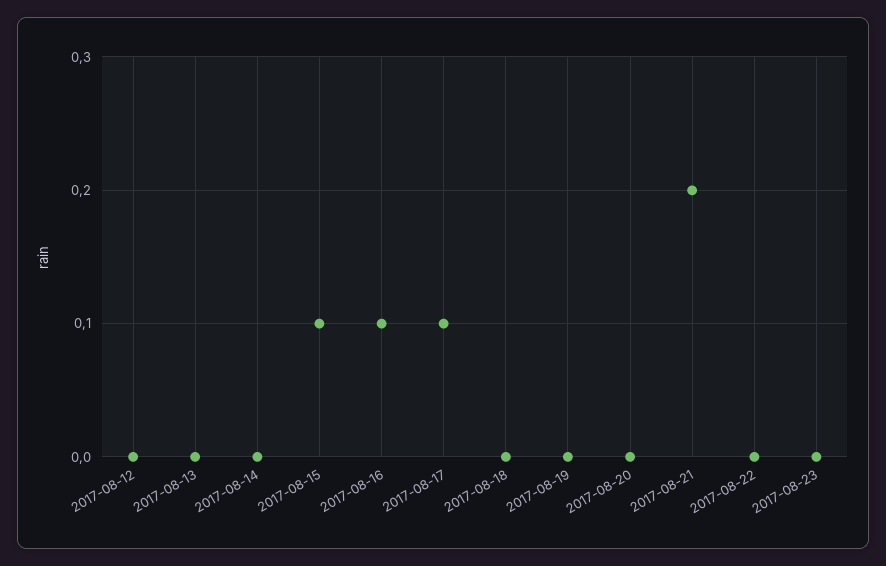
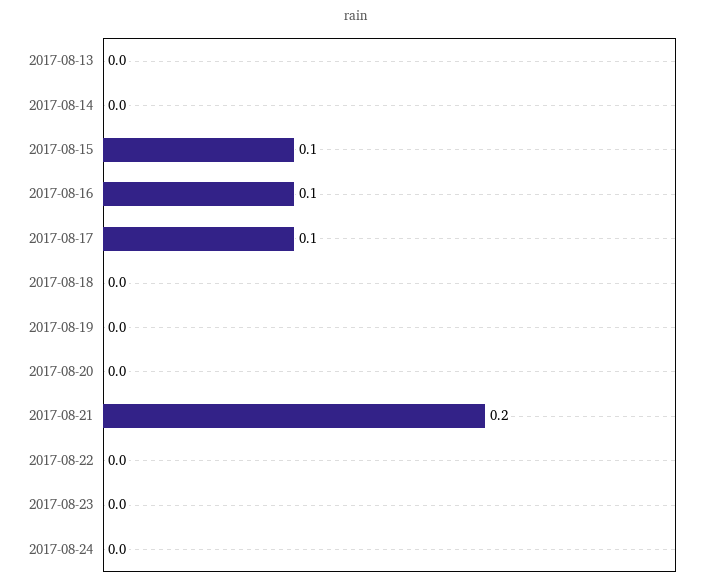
2017-08-12: 0 -> none
2017-08-24: none -> 0

